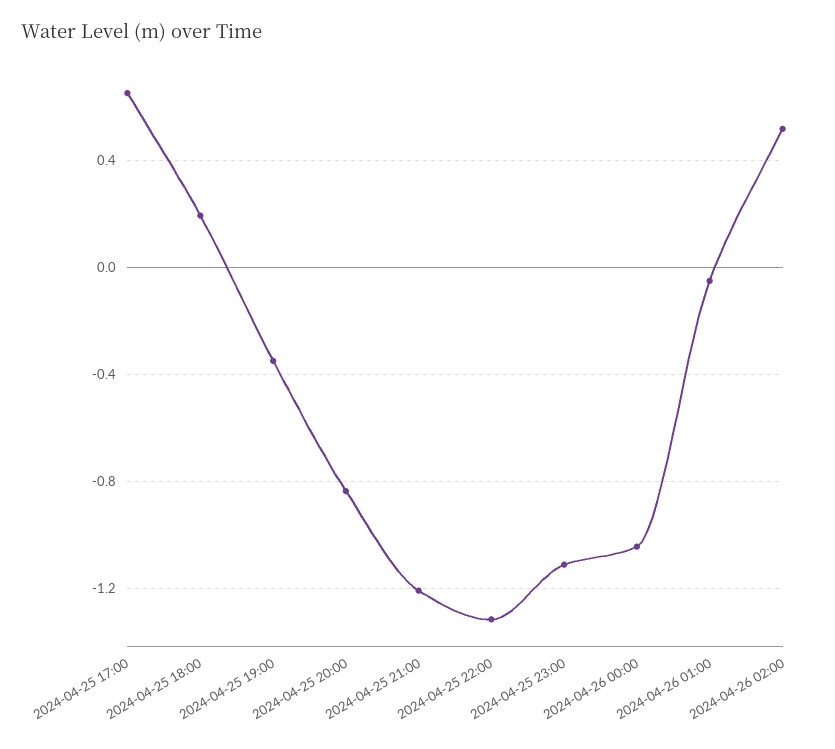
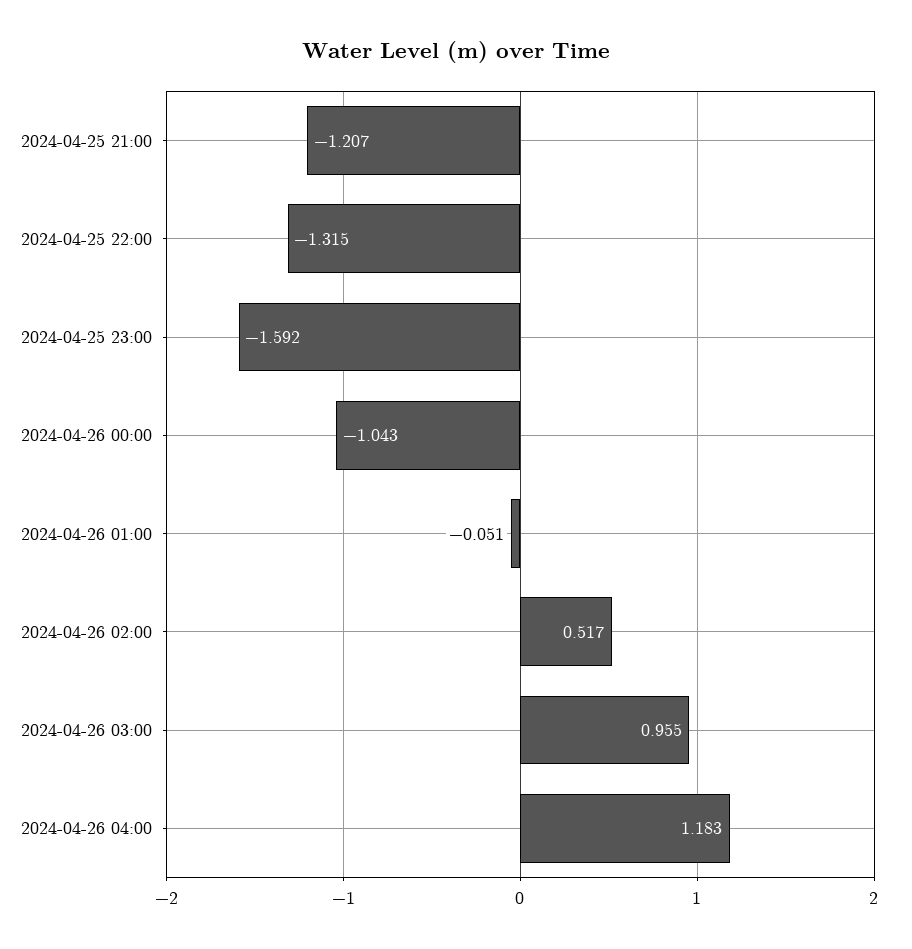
2024-04-25 17:00: 0.65 -> none
2024-04-25 18:00: 0.2 -> none
2024-04-25 19:00: -0.35 -> none
2024-04-25 20:00: -0.85 -> none
2024-04-25 23:00: -1.1 -> -1.592
2024-04-26 03:00: none -> 0.955
2024-04-26 04:00: none -> 1.183

